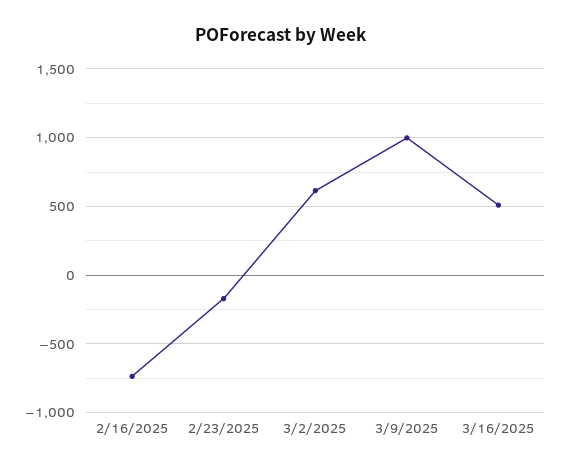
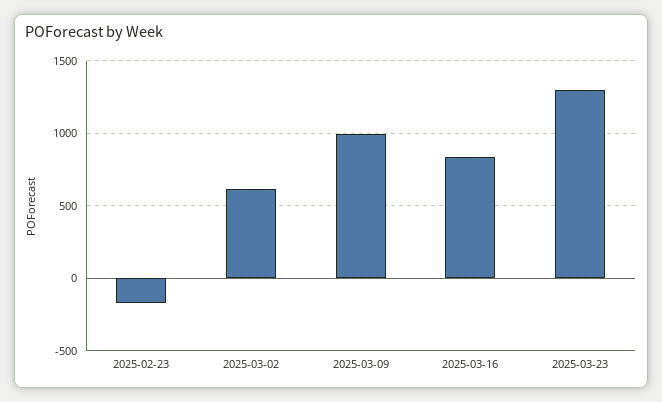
2/16/2025: -750 -> none
3/16/2025: 500 -> 850
2025-03-23: none -> 1300

